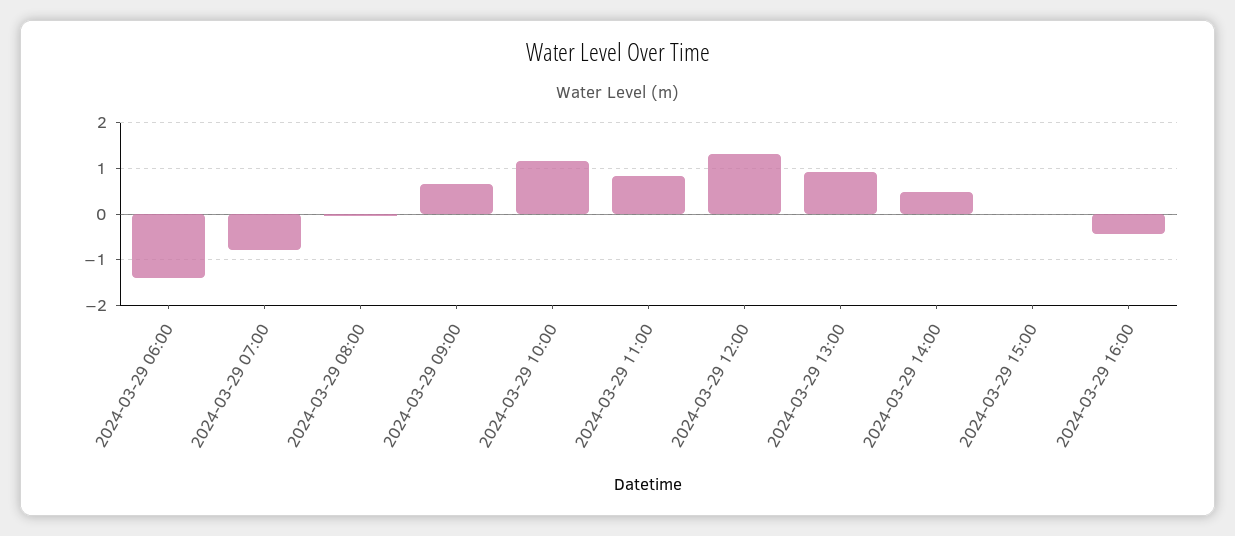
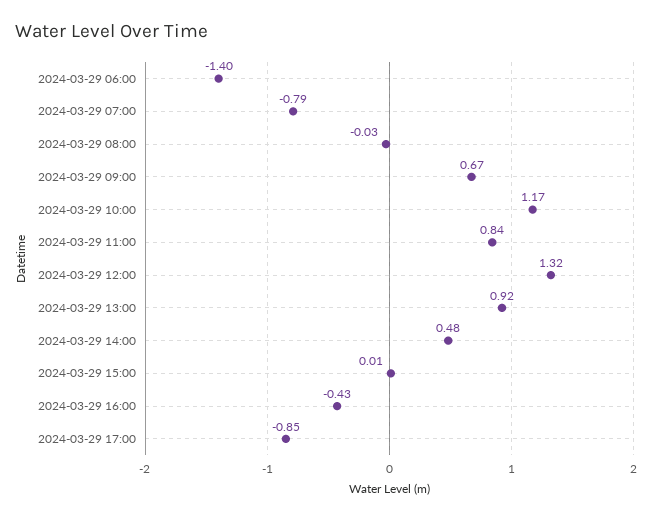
2024-03-29 17:00: none -> -0.85

